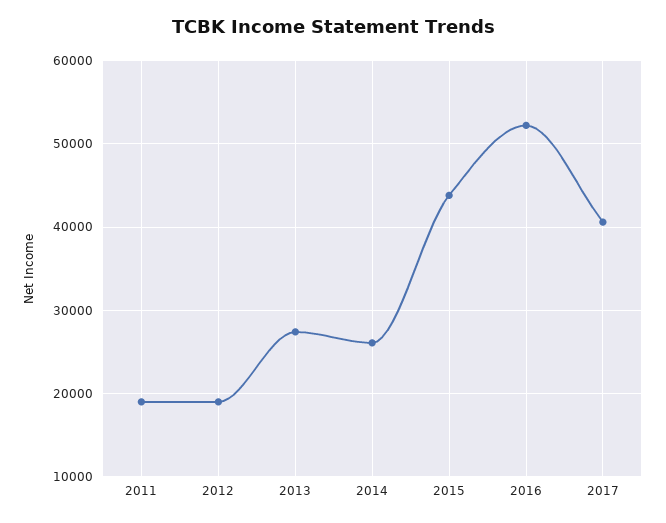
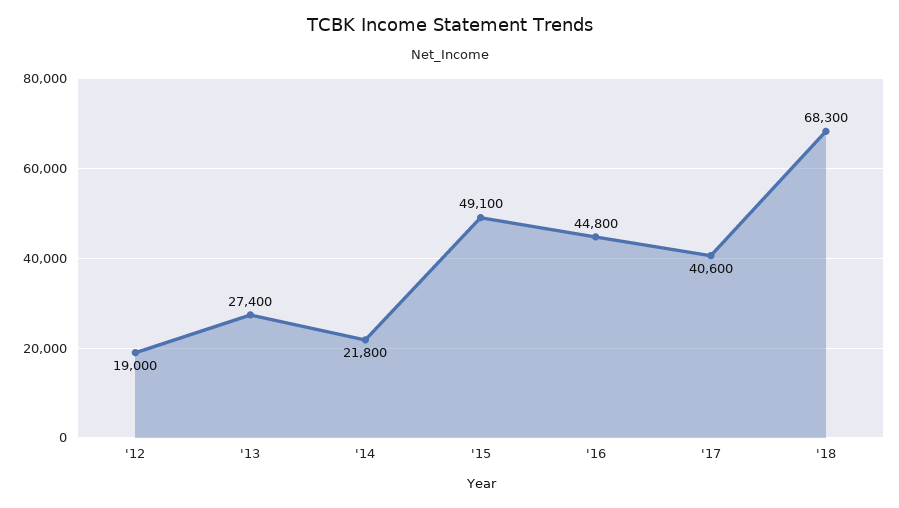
2011: 19000 -> none
2014: 26000 -> 21800
2015: 44000 -> 49100
2016: 52000 -> 44800
'18: none -> 68300

